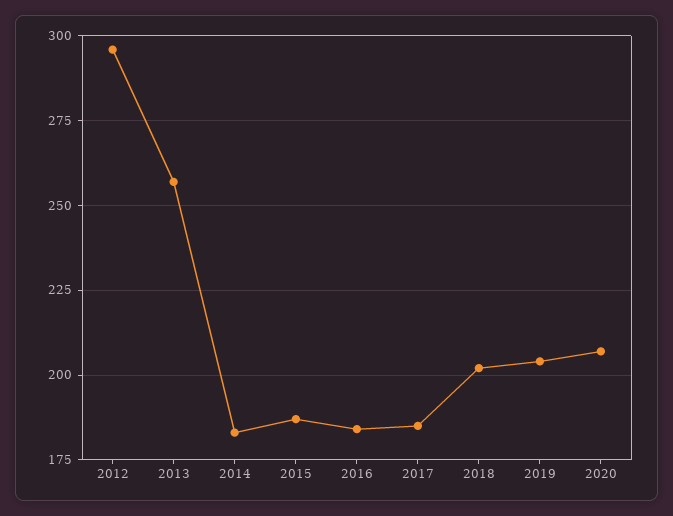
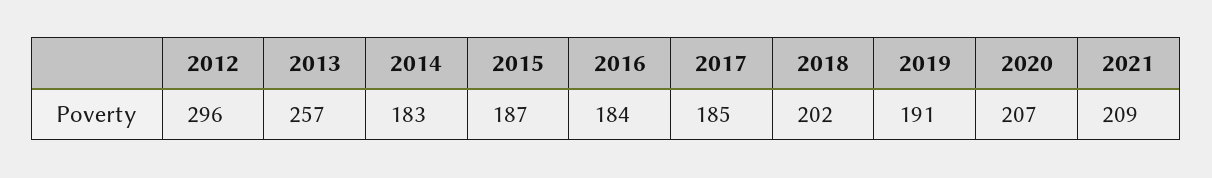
2019: 205 -> 191
2021: none -> 209

